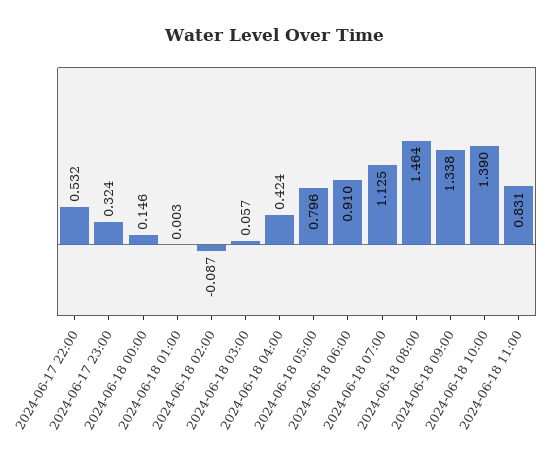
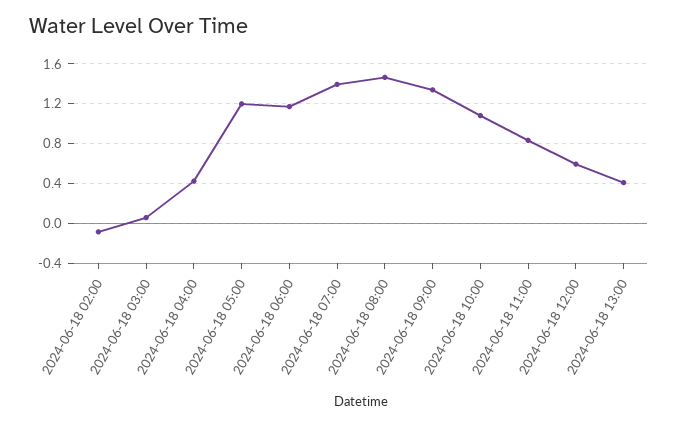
2024-06-17 22:00: 0.532 -> none
2024-06-17 23:00: 0.324 -> none
2024-06-18 00:00: 0.146 -> none
2024-06-18 01:00: 0.003 -> none
2024-06-18 05:00: 0.796 -> 1.2
2024-06-18 06:00: 0.91 -> 1.2
2024-06-18 07:00: 1.125 -> 1.4
2024-06-18 10:00: 1.39 -> 1.1
2024-06-18 12:00: none -> 0.6
2024-06-18 13:00: none -> 0.4

